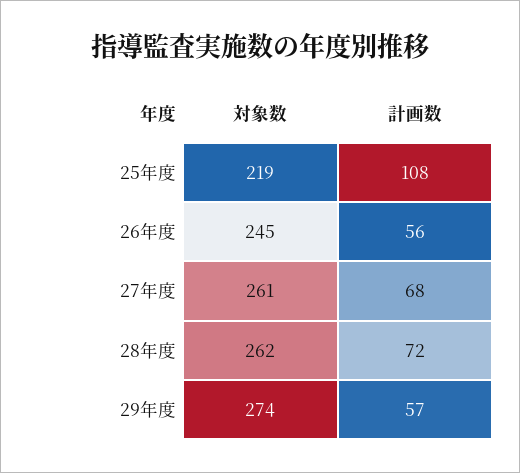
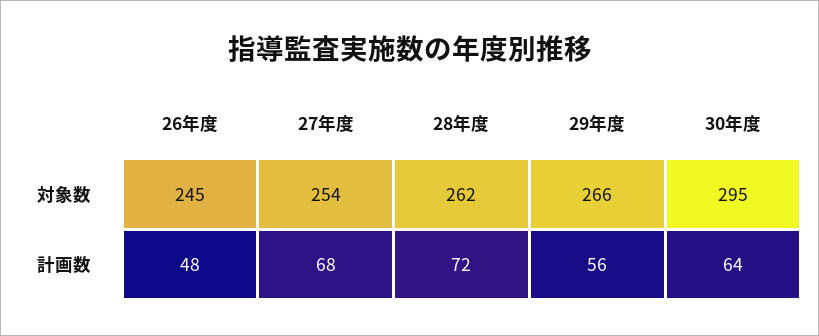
対象数, 25年度: 219 -> none
計画数, 25年度: 108 -> none
計画数, 26年度: 56 -> 48
対象数, 27年度: 261 -> 254
対象数, 29年度: 274 -> 266
計画数, 29年度: 57 -> 56
対象数, 30年度: none -> 295
計画数, 30年度: none -> 64

